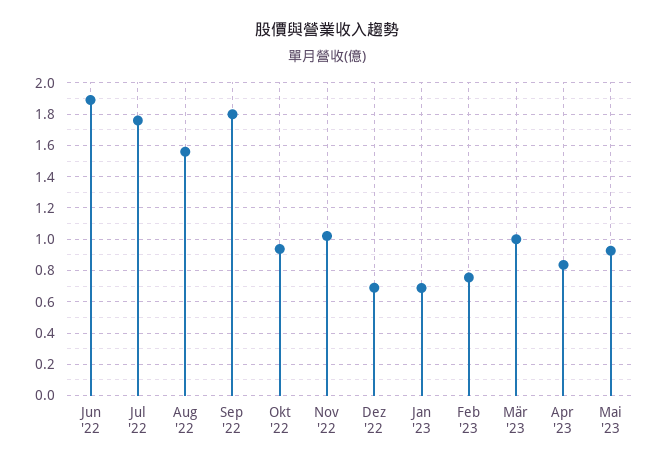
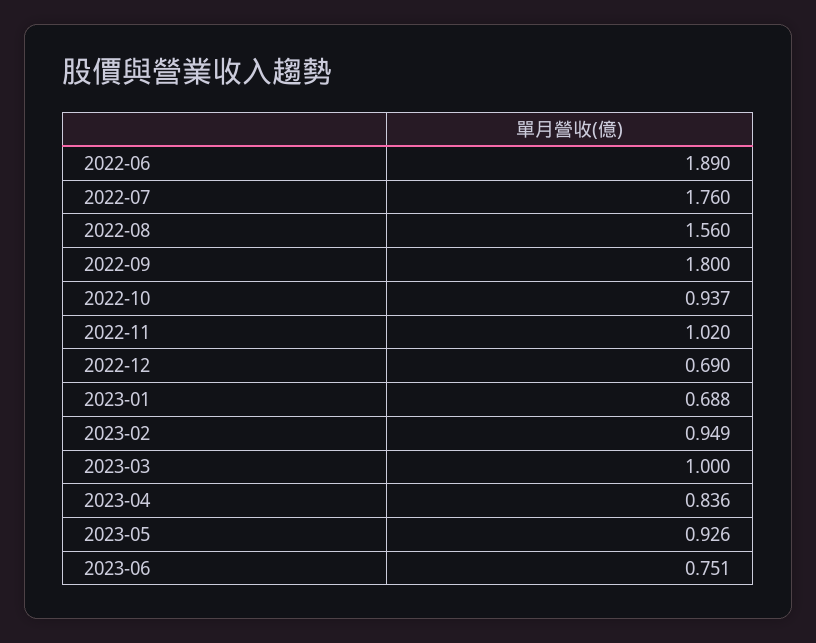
Feb '23: 0.75 -> 0.949
2023-06: none -> 0.751

